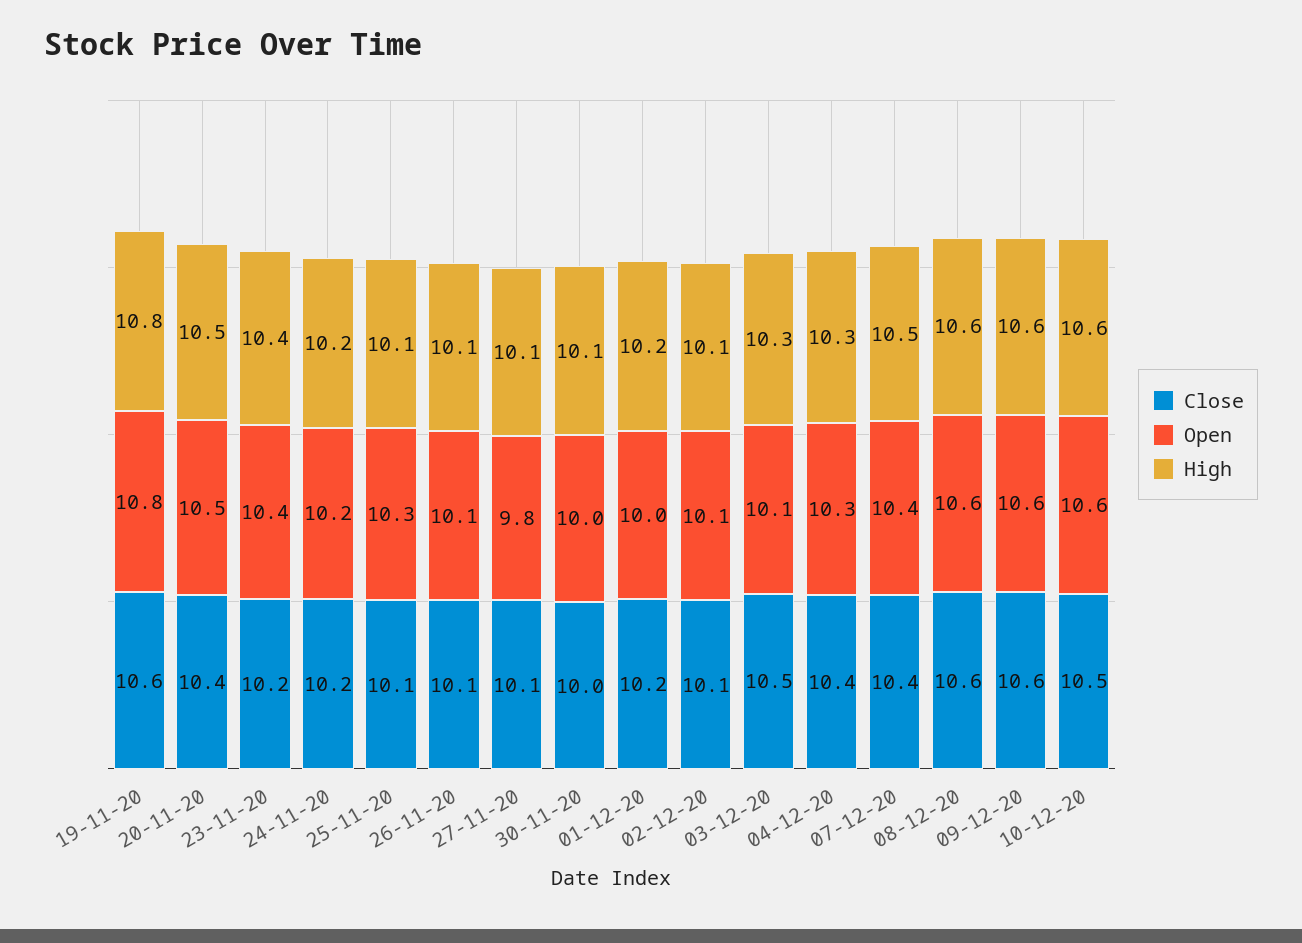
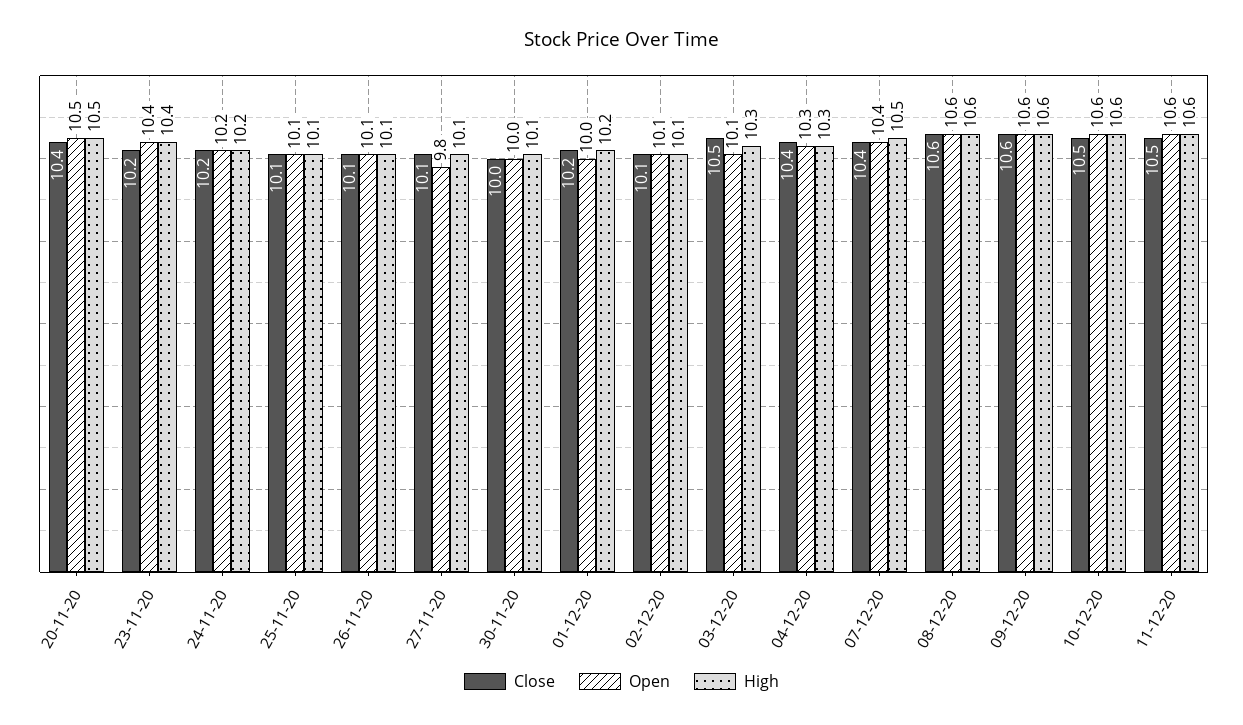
Close, 19-11-20: 10.6 -> none
Open, 19-11-20: 10.8 -> none
High, 19-11-20: 10.8 -> none
Open, 25-11-20: 10.3 -> 10.1
Close, 11-12-20: none -> 10.5
Open, 11-12-20: none -> 10.6
High, 11-12-20: none -> 10.6

